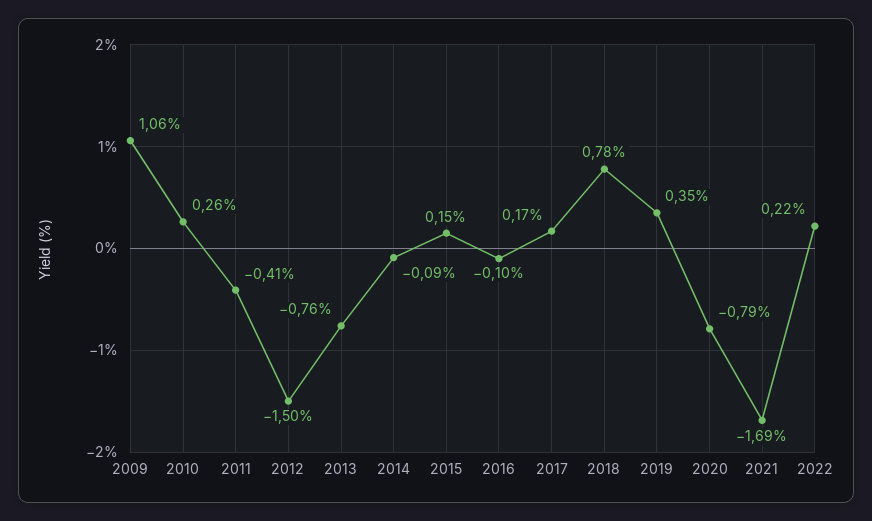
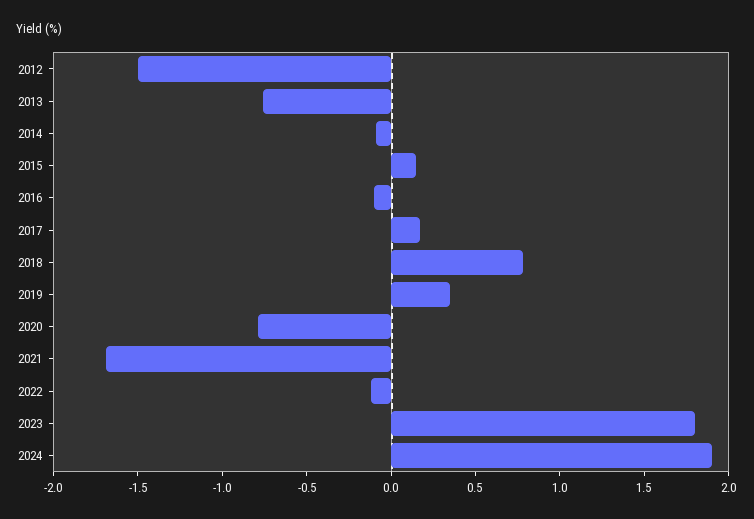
2009: 1.06 -> none
2010: 0.26 -> none
2011: -0.41 -> none
2022: 0.22 -> -0.1
2023: none -> 1.8
2024: none -> 1.9

